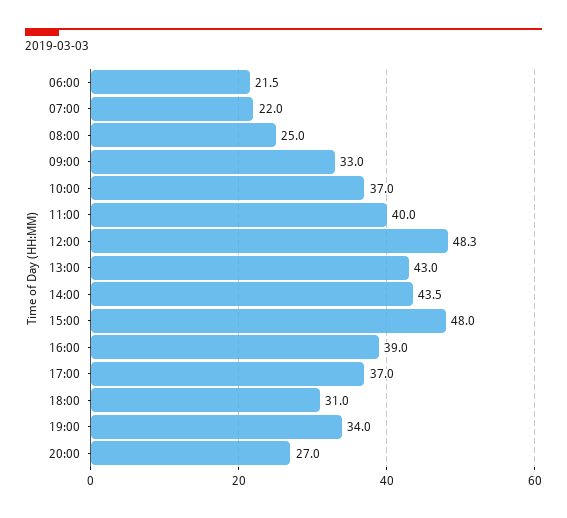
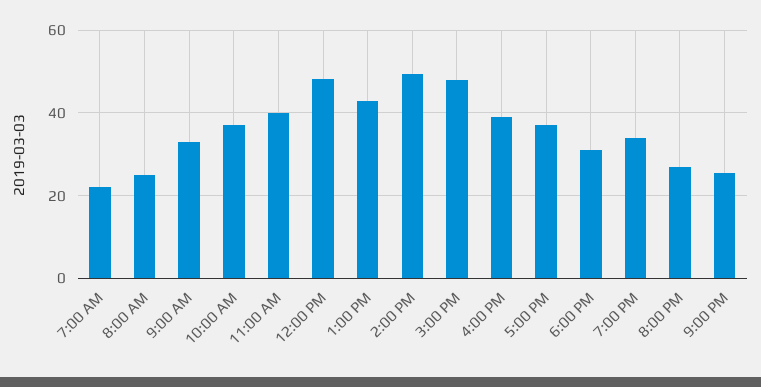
06:00: 21.5 -> none
14:00: 43.5 -> 50
9:00 PM: none -> 26

